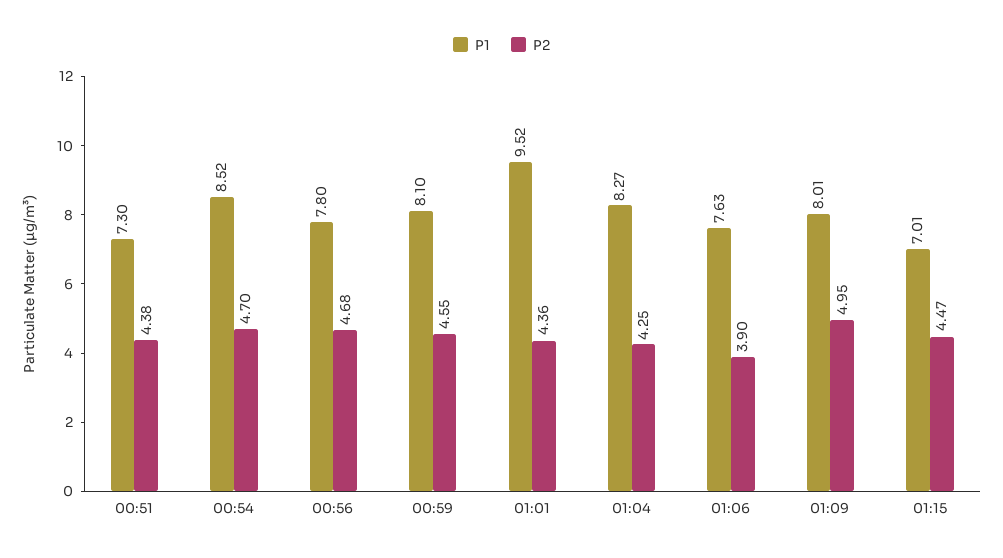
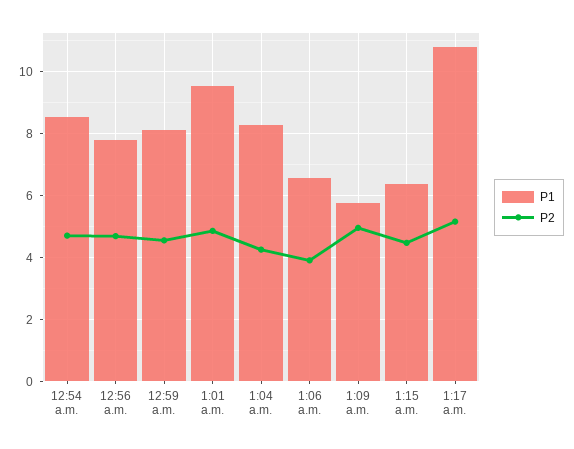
P1, 00:51: 7.3 -> none
P2, 00:51: 4.38 -> none
P2, 01:01: 4.36 -> 4.8
P1, 01:06: 7.63 -> 6.6
P1, 01:09: 8.01 -> 5.8
P1, 01:15: 7.01 -> 6.4
P1, 1:17 a.m.: none -> 10.8
P2, 1:17 a.m.: none -> 5.2

